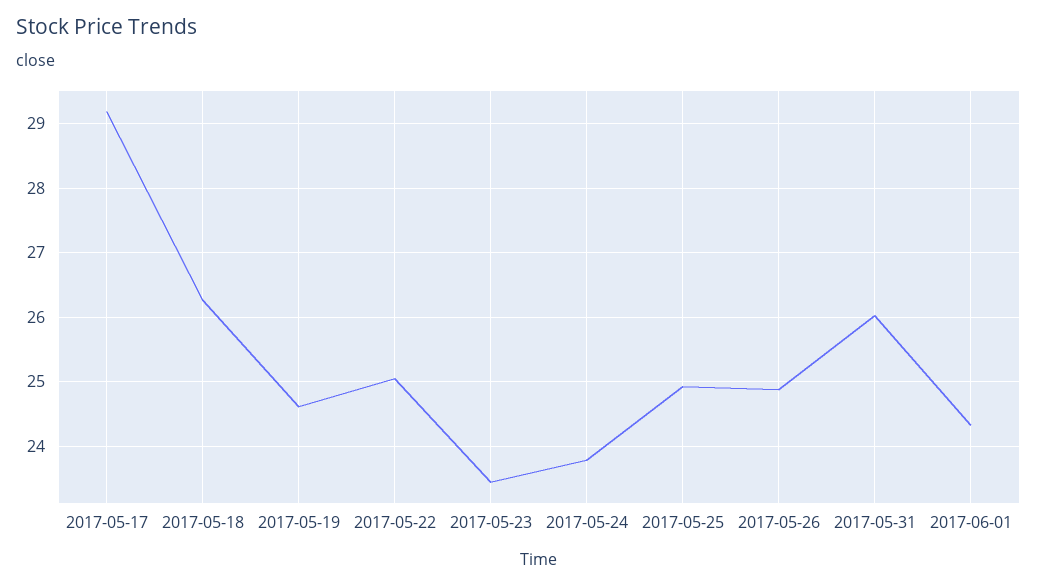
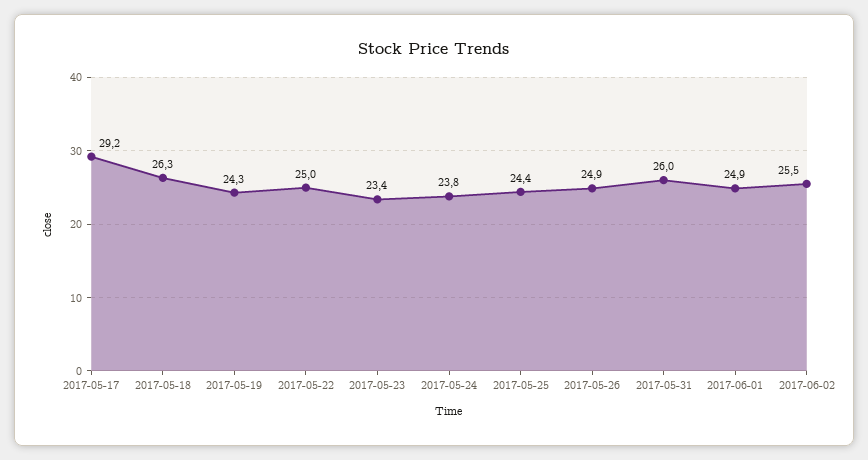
2017-05-19: 24.6 -> 24.3
2017-05-25: 24.9 -> 24.4
2017-06-01: 24.3 -> 24.9
2017-06-02: none -> 25.5

